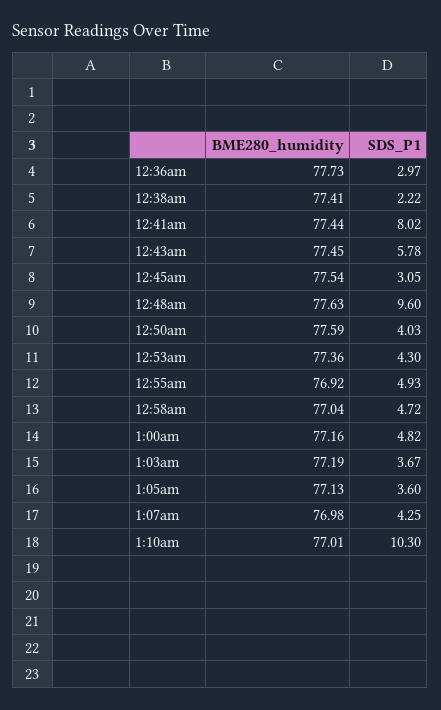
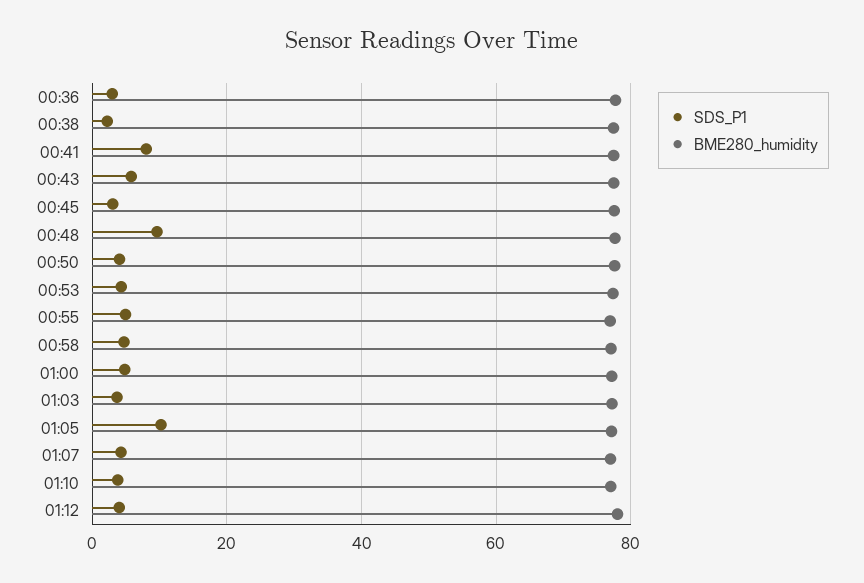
SDS_P1, 1:05am: 3.6 -> 10
SDS_P1, 1:10am: 10.3 -> 4
SDS_P1, 01:12: none -> 4
BME280_humidity, 01:12: none -> 78

